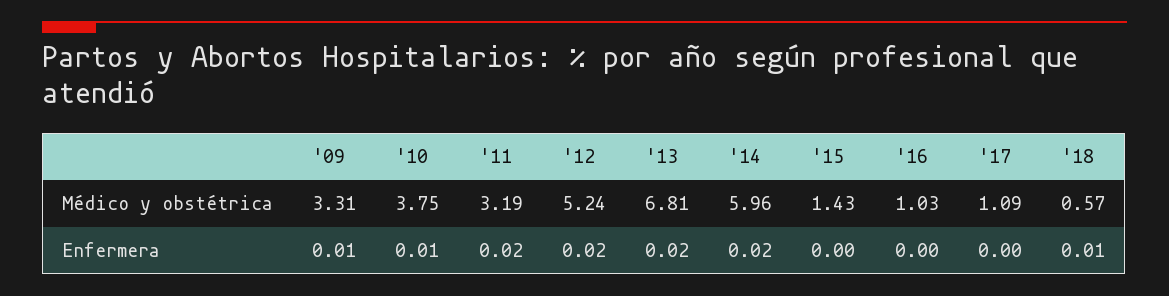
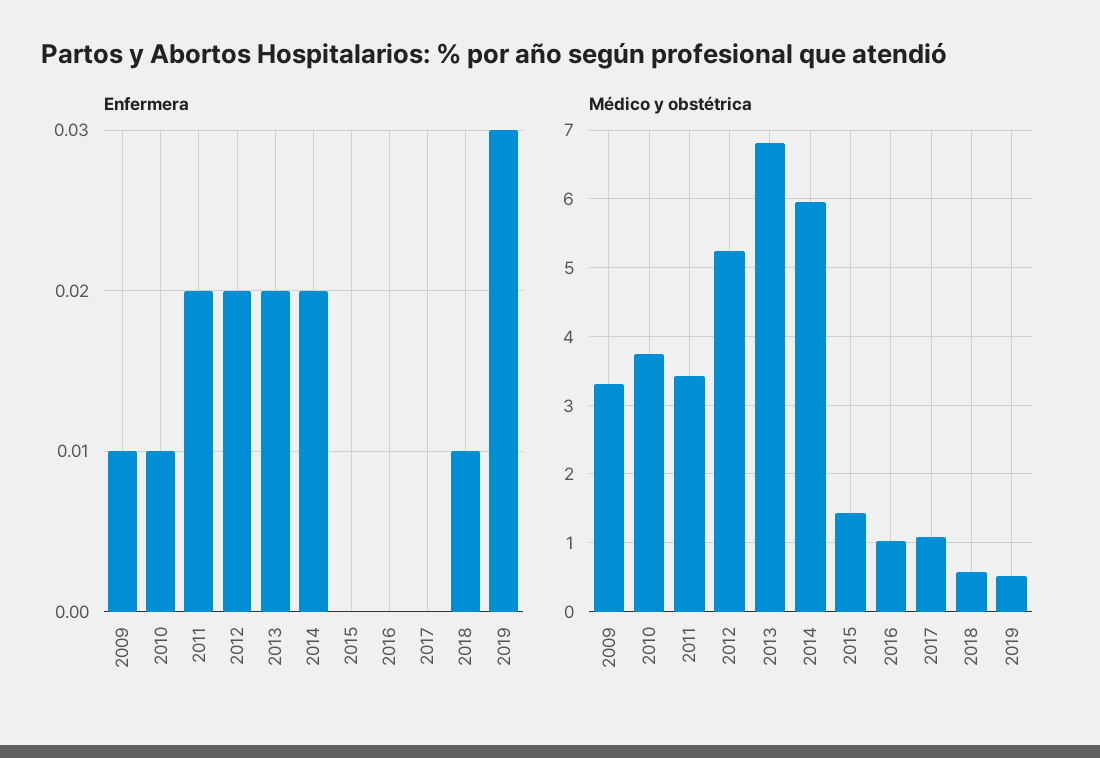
Médico y obstétrica, '11: 3.19 -> 3.4
Enfermera, 2019: none -> 0.03
Médico y obstétrica, 2019: none -> 0.5

